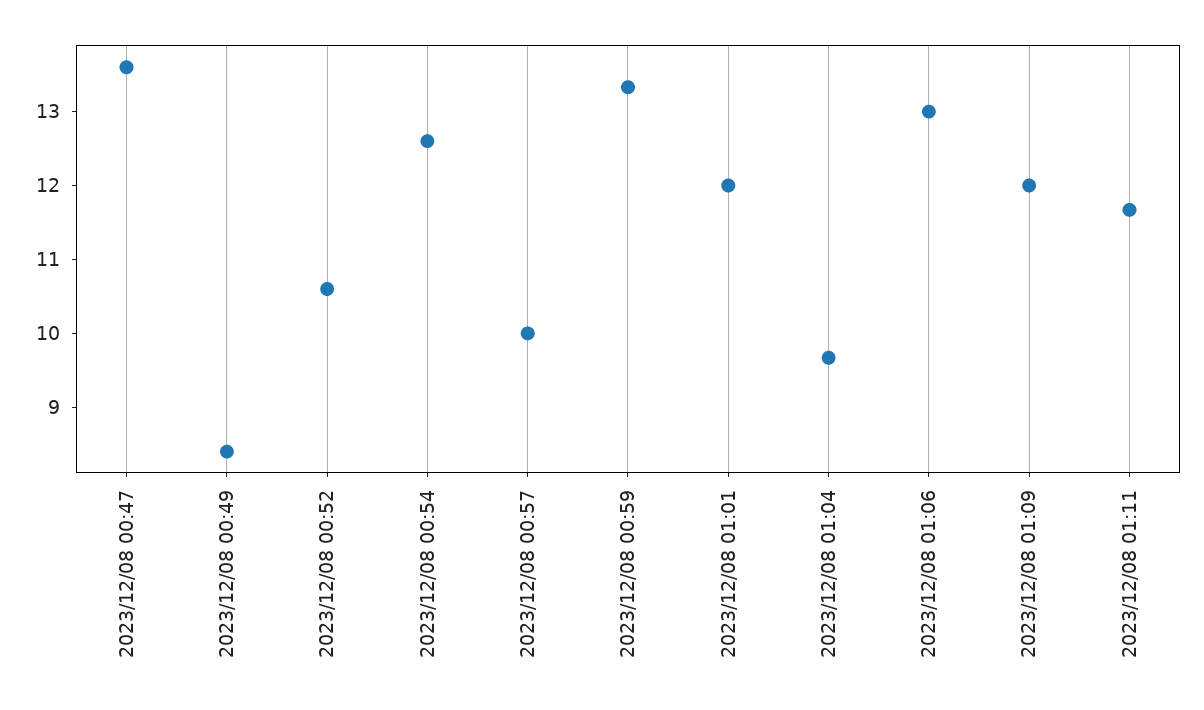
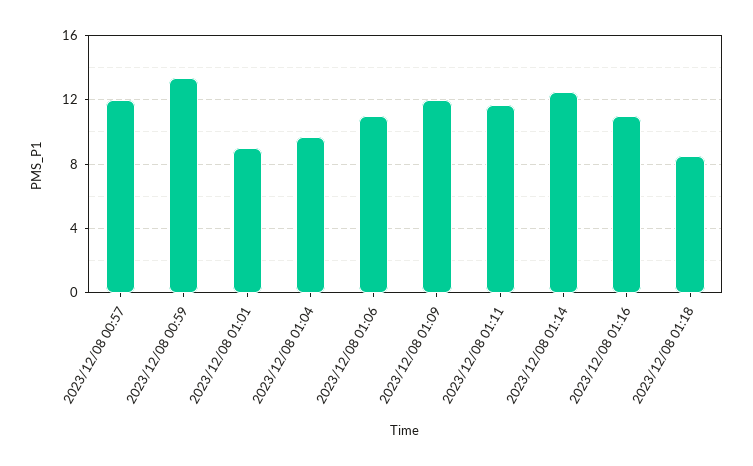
2023/12/08 00:47: 13.6 -> none
2023/12/08 00:49: 8.4 -> none
2023/12/08 00:52: 10.6 -> none
2023/12/08 00:54: 12.6 -> none
2023/12/08 00:57: 10 -> 12
2023/12/08 01:01: 12 -> 9
2023/12/08 01:06: 13 -> 11
2023/12/08 01:14: none -> 12.5
2023/12/08 01:16: none -> 11
2023/12/08 01:18: none -> 8.5

